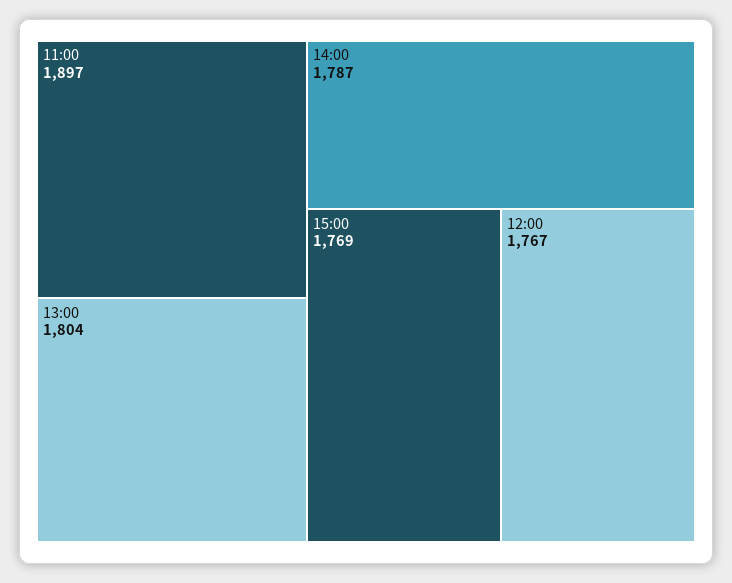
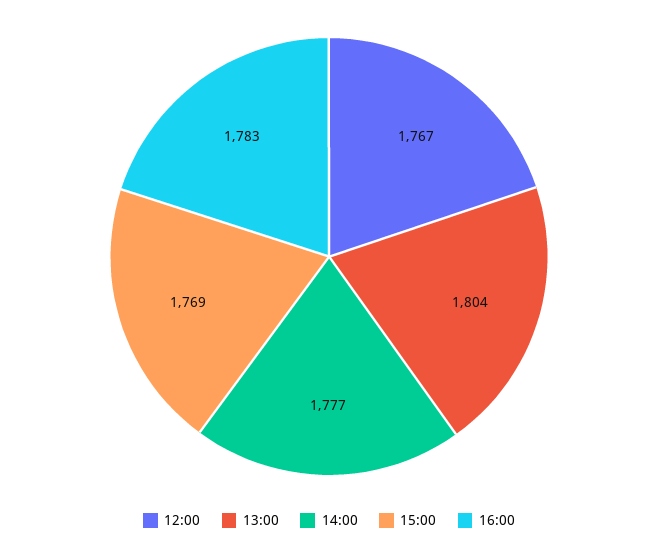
11:00: 1897 -> none
14:00: 1787 -> 1777
16:00: none -> 1783

